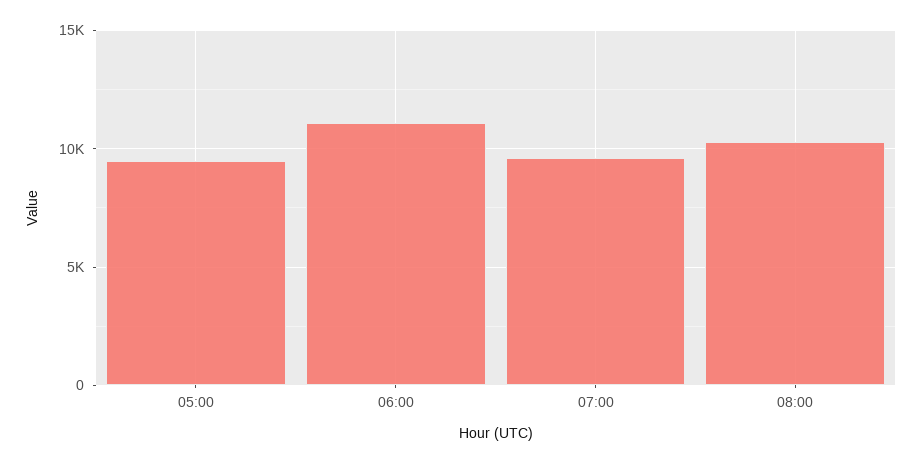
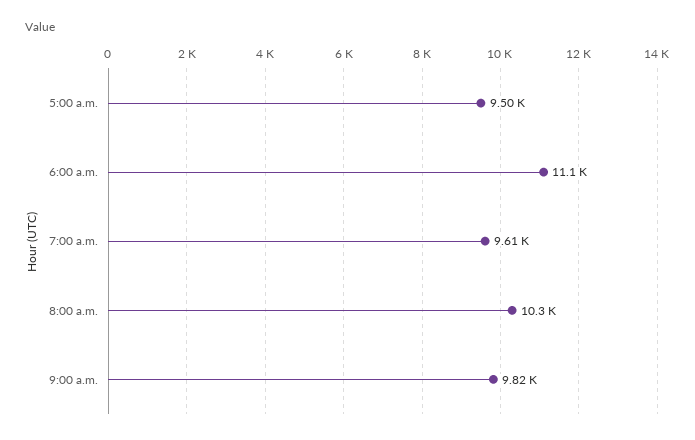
9:00 a.m.: none -> 9820

